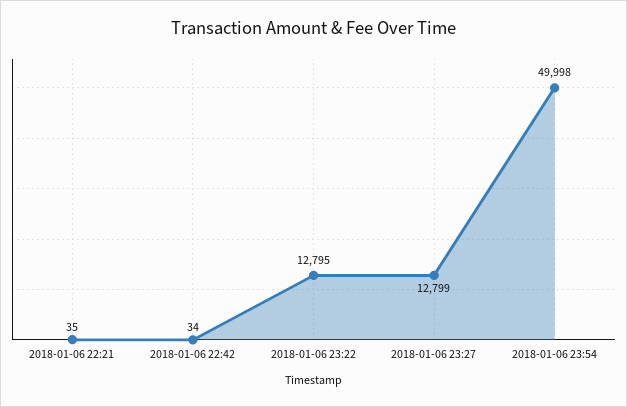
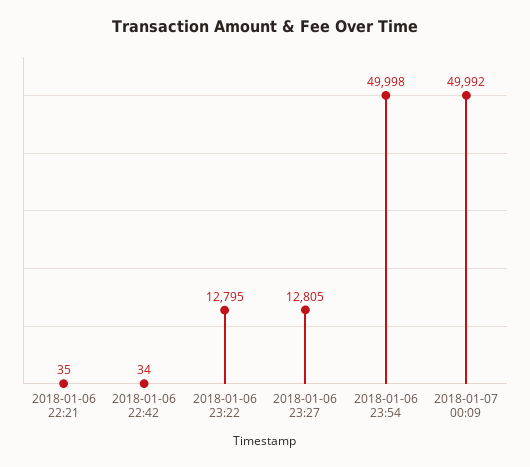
2018-01-06 23:27: 12799 -> 12805
2018-01-07 00:09: none -> 49992

